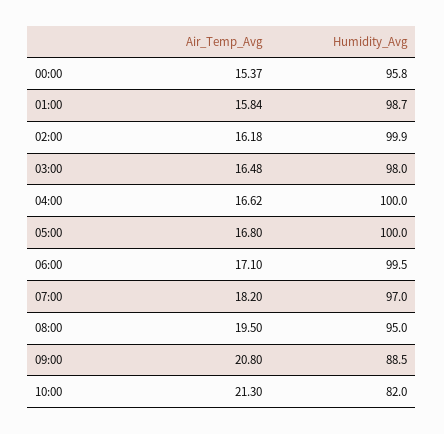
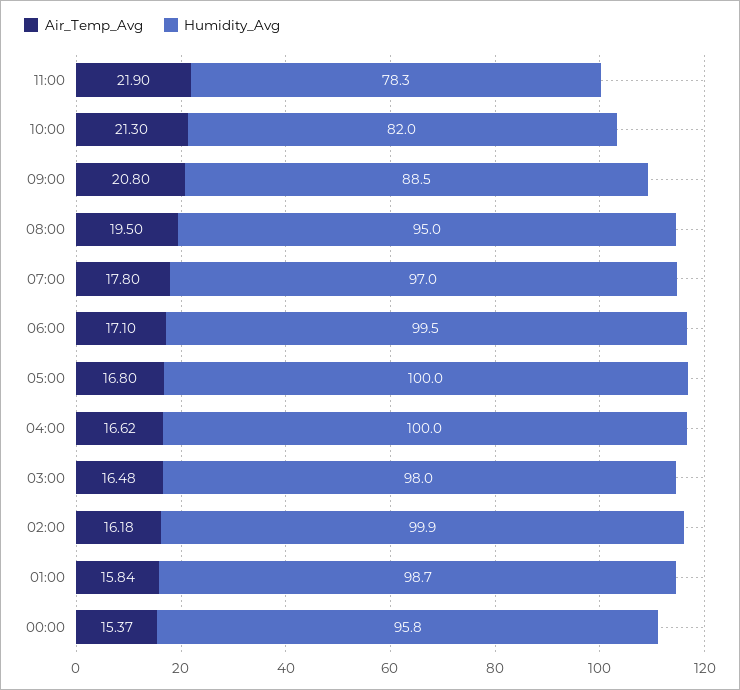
Air_Temp_Avg, 07:00: 18.2 -> 17.8
Air_Temp_Avg, 11:00: none -> 21.9
Humidity_Avg, 11:00: none -> 78.3

